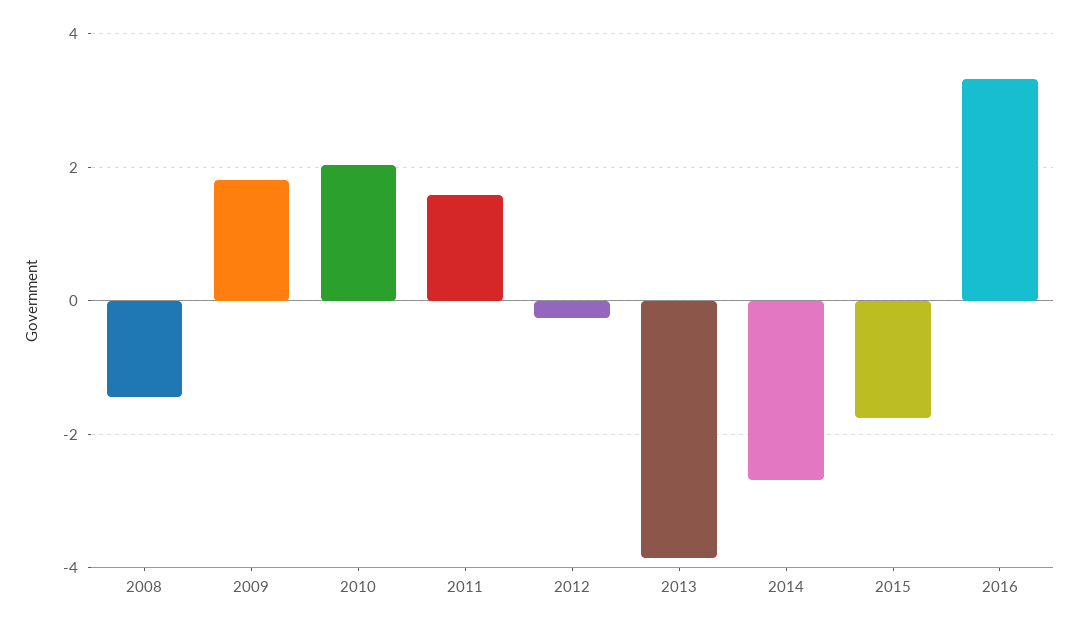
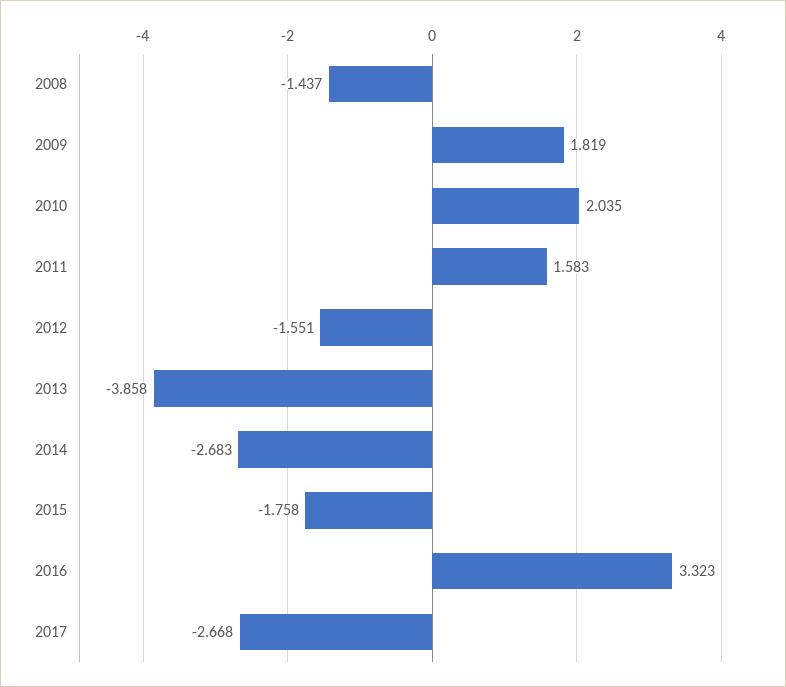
2012: -0.2 -> -1.551
2017: none -> -2.668

